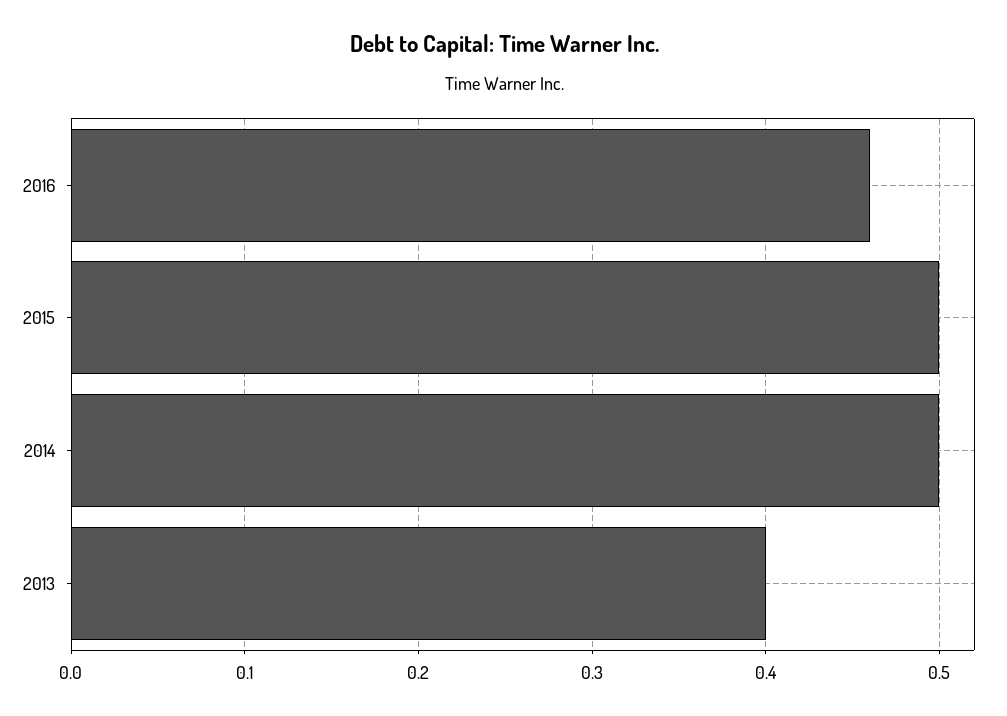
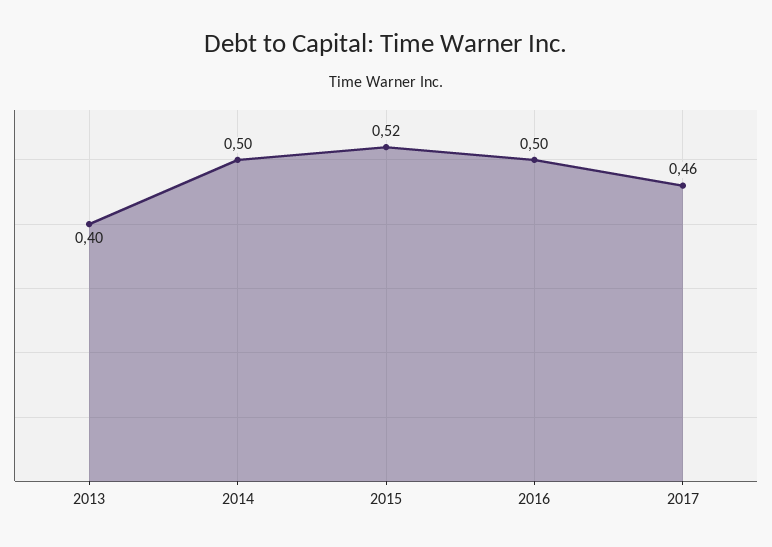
2016: 0.46 -> 0.5
2015: 0.5 -> 0.52
2017: none -> 0.46

